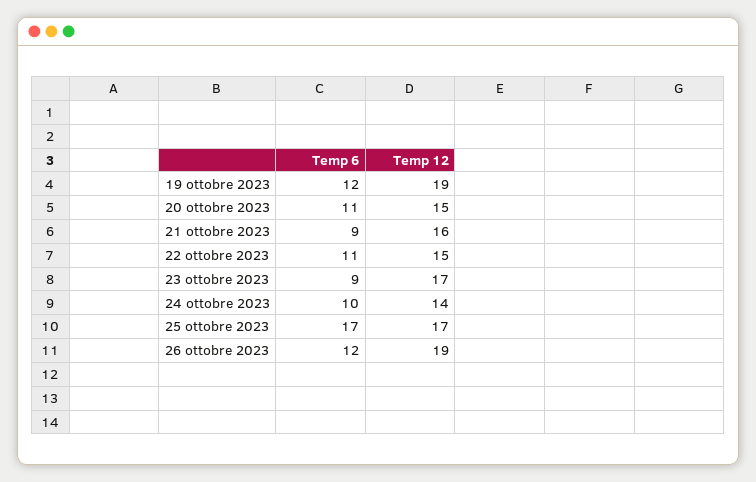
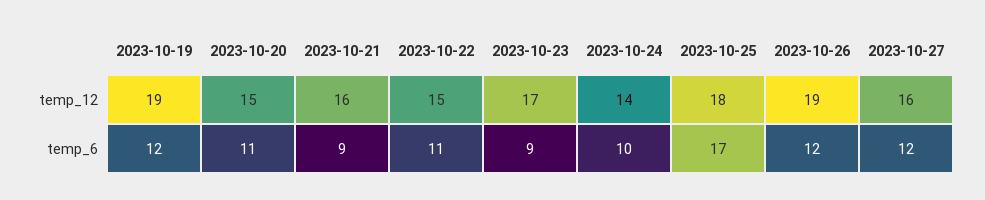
Temp 12, 25 ottobre 2023: 17 -> 18
Temp 12, 2023-10-27: none -> 16
Temp 6, 2023-10-27: none -> 12

